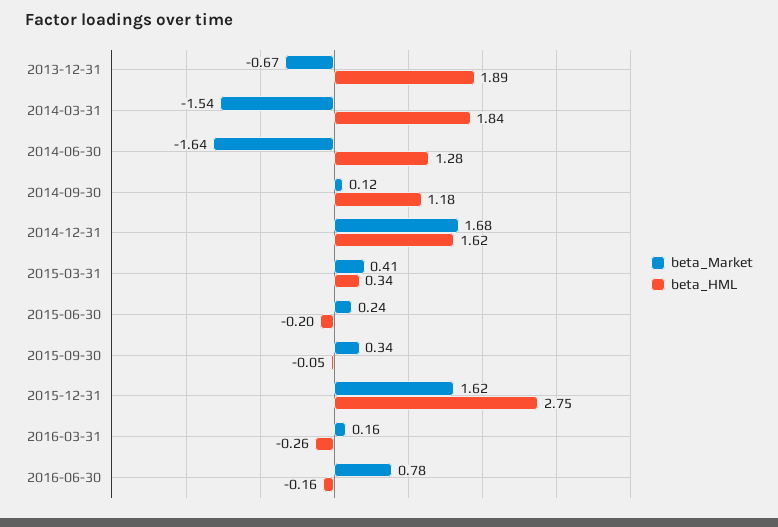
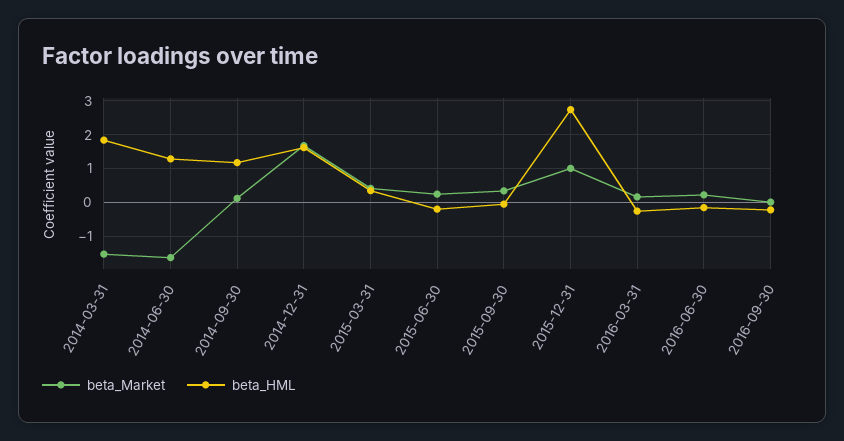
beta_Market, 2013-12-31: -0.67 -> none
beta_HML, 2013-12-31: 1.89 -> none
beta_Market, 2015-12-31: 1.62 -> 1
beta_Market, 2016-06-30: 0.78 -> 0.2
beta_Market, 2016-09-30: none -> 0
beta_HML, 2016-09-30: none -> -0.2

